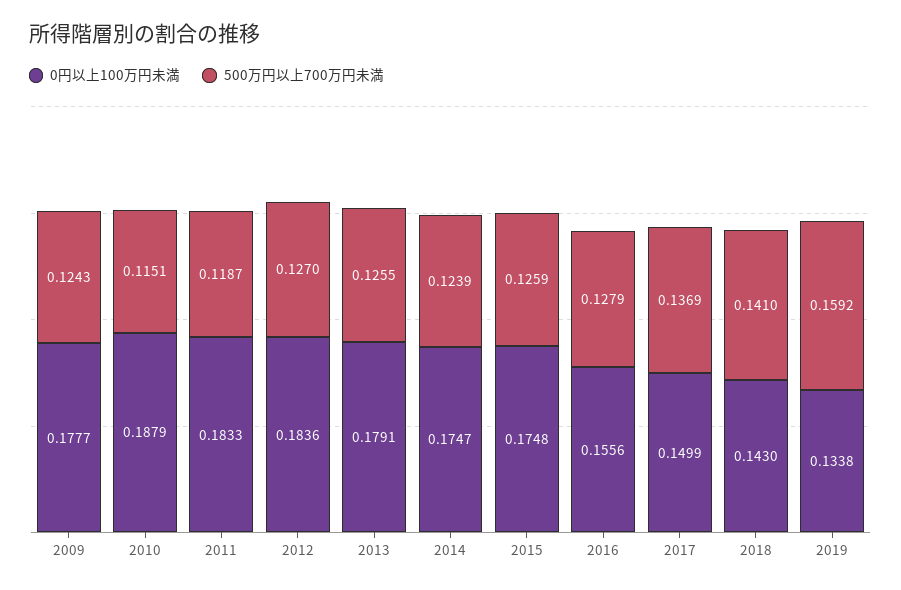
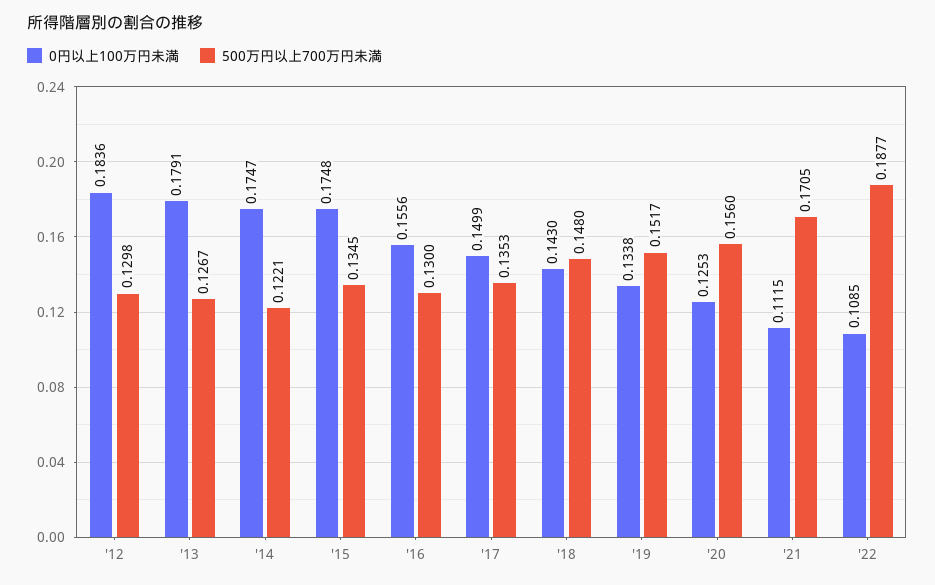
0円以上100万円未満, 2009: 0.1777 -> none
500万円以上700万円未満, 2009: 0.1243 -> none
0円以上100万円未満, 2010: 0.1879 -> none
500万円以上700万円未満, 2010: 0.1151 -> none
0円以上100万円未満, 2011: 0.1833 -> none
500万円以上700万円未満, 2011: 0.1187 -> none
500万円以上700万円未満, 2012: 0.127 -> 0.1298
500万円以上700万円未満, 2013: 0.1255 -> 0.1267
500万円以上700万円未満, 2014: 0.1239 -> 0.1221
500万円以上700万円未満, 2015: 0.1259 -> 0.1345
500万円以上700万円未満, 2016: 0.1279 -> 0.13
500万円以上700万円未満, 2017: 0.1369 -> 0.1353
500万円以上700万円未満, 2018: 0.141 -> 0.148
500万円以上700万円未満, 2019: 0.1592 -> 0.1517
0円以上100万円未満, '20: none -> 0.1253
500万円以上700万円未満, '20: none -> 0.156
0円以上100万円未満, '21: none -> 0.1115
500万円以上700万円未満, '21: none -> 0.1705
0円以上100万円未満, '22: none -> 0.1085
500万円以上700万円未満, '22: none -> 0.1877

